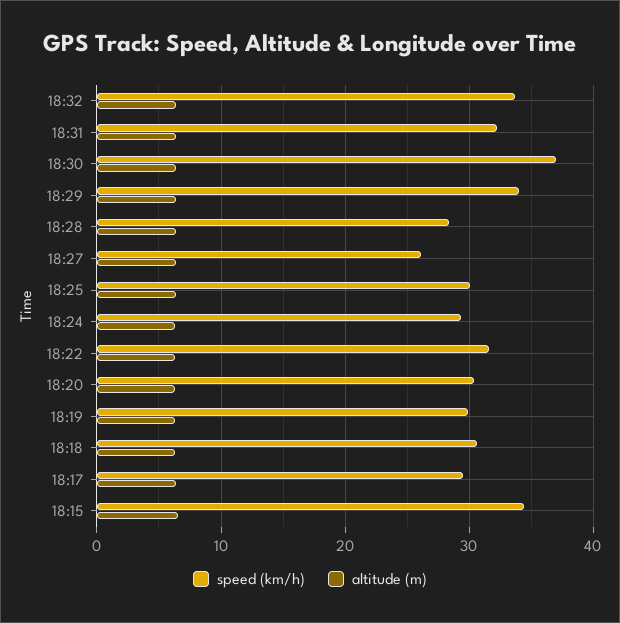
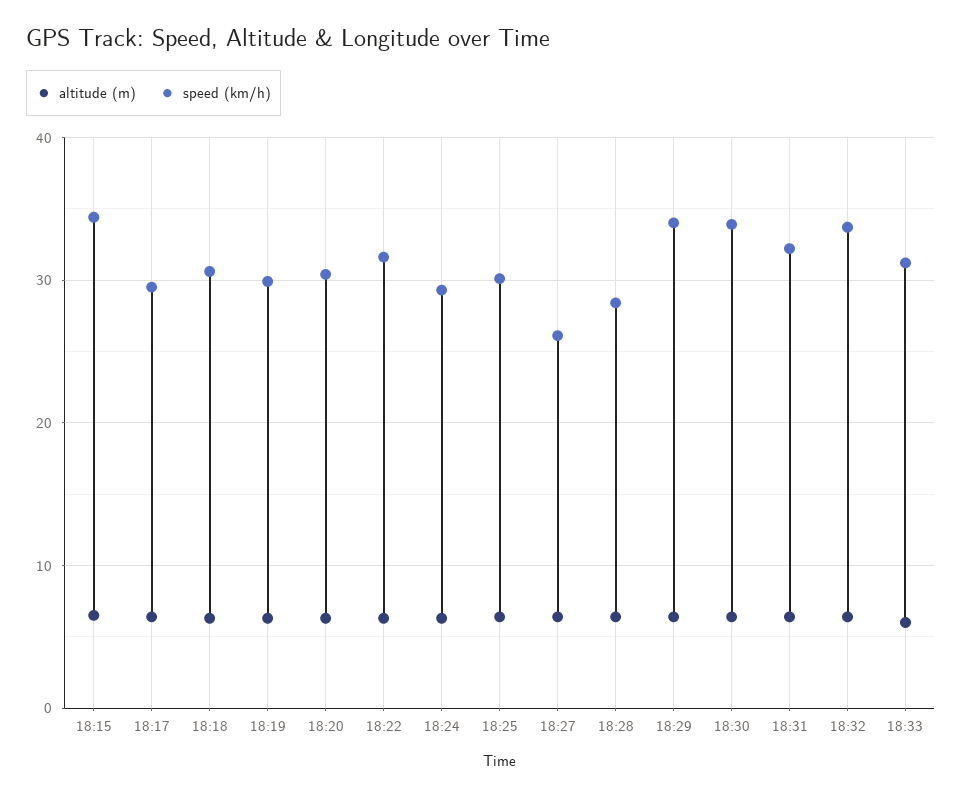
speed (km/h), 18:30: 37 -> 34
altitude (m), 18:33: none -> 6
speed (km/h), 18:33: none -> 31

